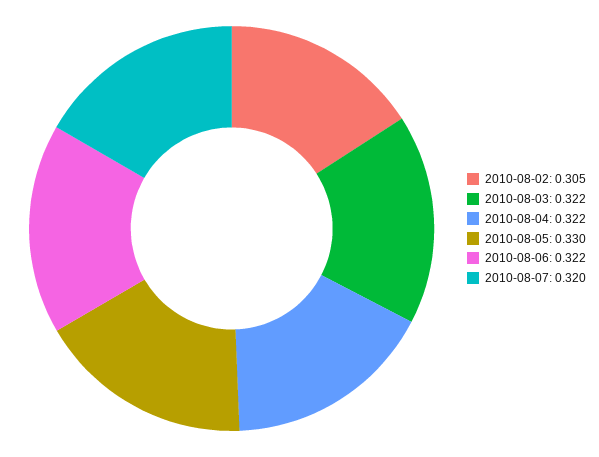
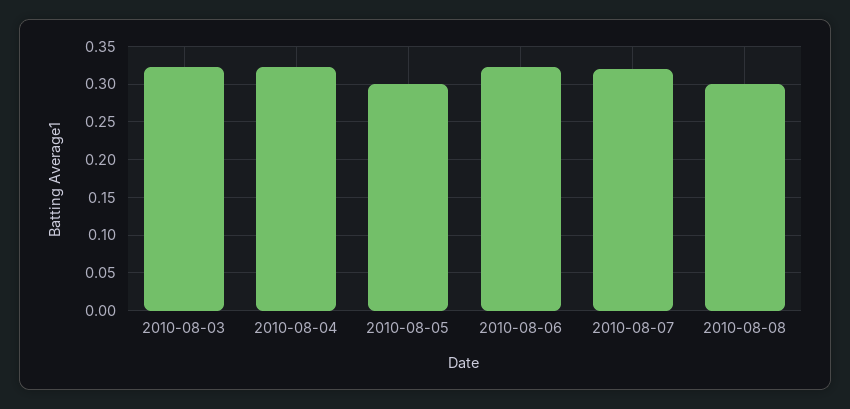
2010-08-02: 0.305 -> none
2010-08-05: 0.33 -> 0.3
2010-08-08: none -> 0.3

